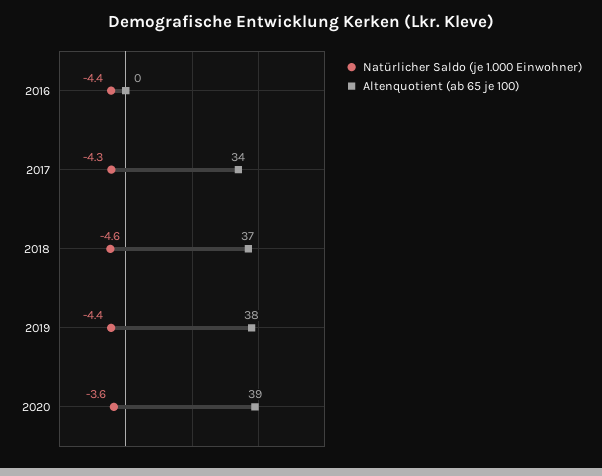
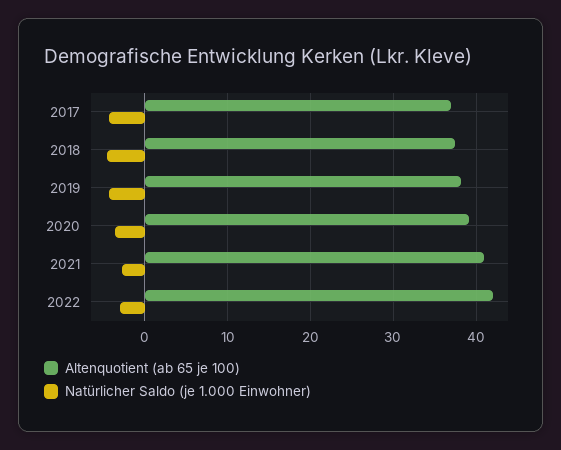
Natürlicher Saldo (je 1.000 Einwohner), 2016: -4.4 -> none
Altenquotient (ab 65 je 100), 2016: 0 -> none
Altenquotient (ab 65 je 100), 2017: 34 -> 37
Altenquotient (ab 65 je 100), 2021: none -> 41
Natürlicher Saldo (je 1.000 Einwohner), 2021: none -> -3
Altenquotient (ab 65 je 100), 2022: none -> 42
Natürlicher Saldo (je 1.000 Einwohner), 2022: none -> -3

